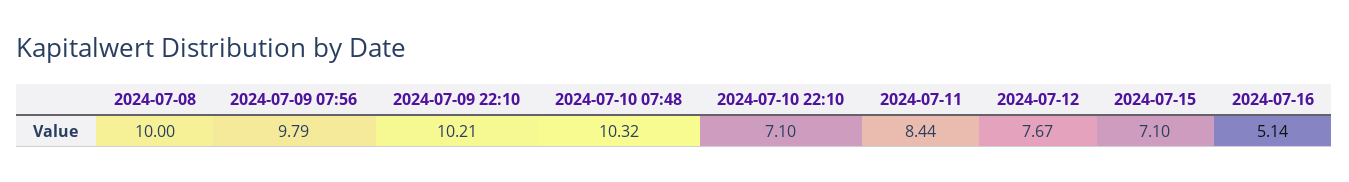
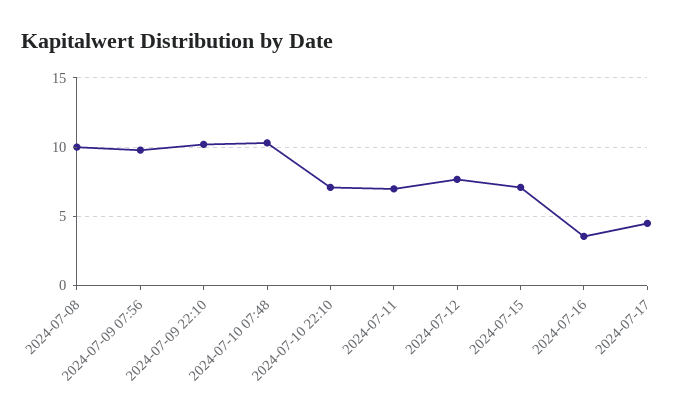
2024-07-11: 8.44 -> 7
2024-07-16: 5.14 -> 3.5
2024-07-17: none -> 4.5

